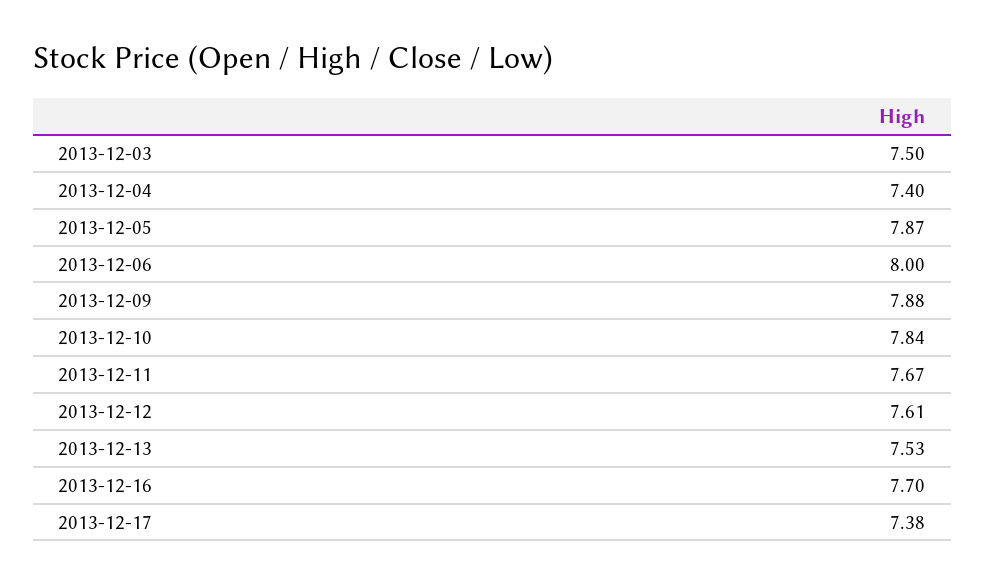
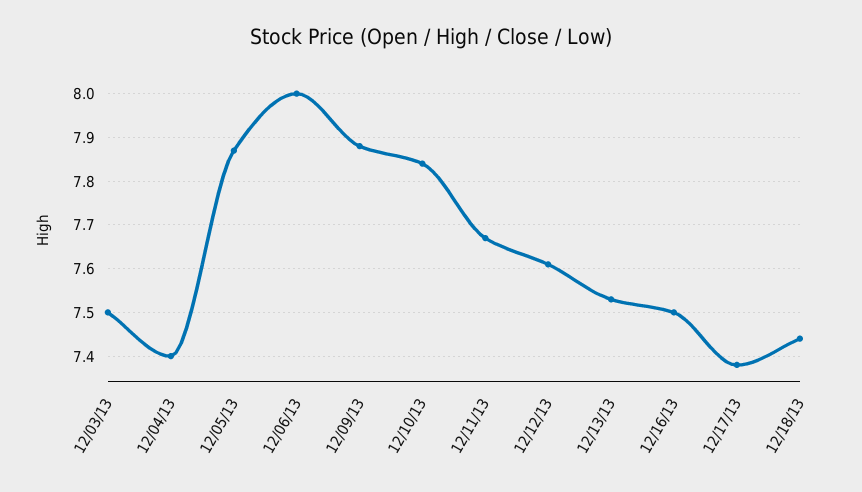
2013-12-16: 7.7 -> 7.5
12/18/13: none -> 7.45

